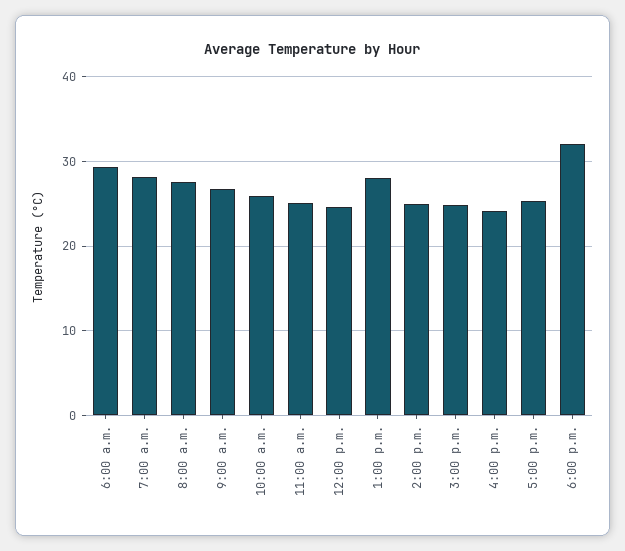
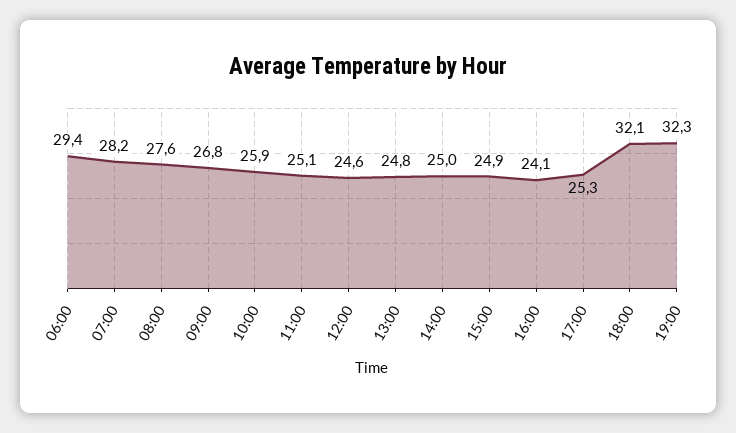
1:00 p.m.: 28 -> 24.8
19:00: none -> 32.3

